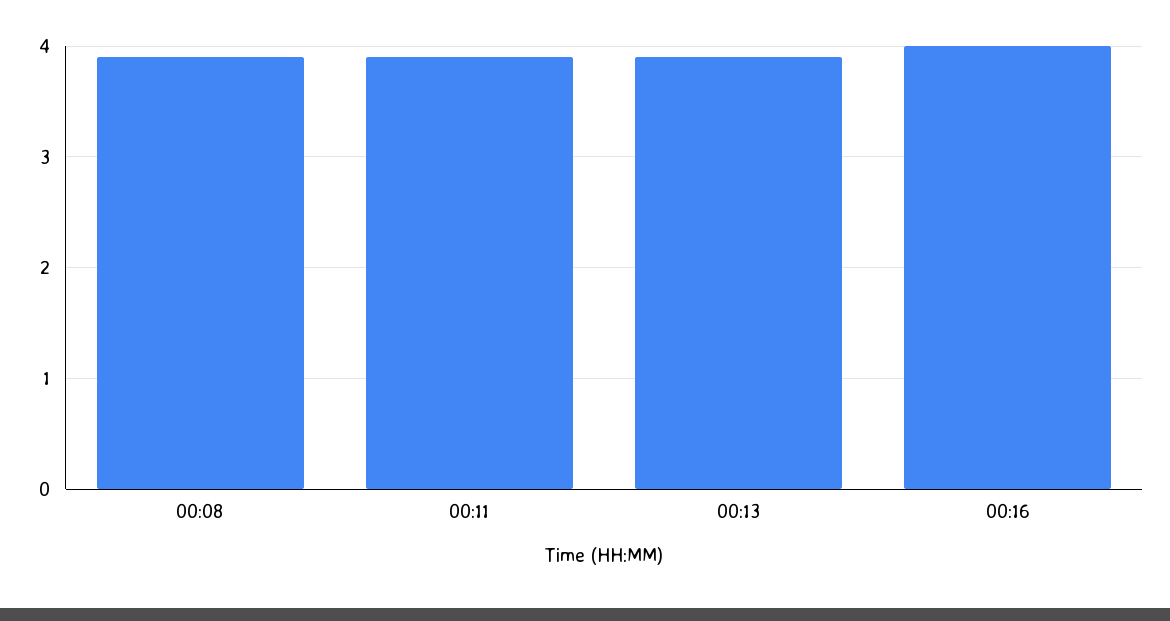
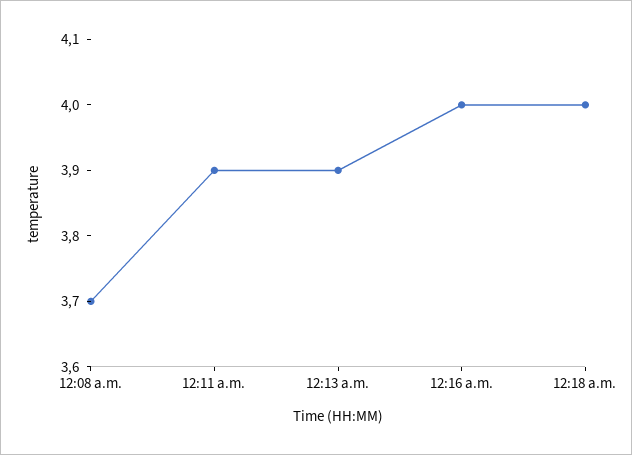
00:08: 3.9 -> 3.7
12:18 a.m.: none -> 4

